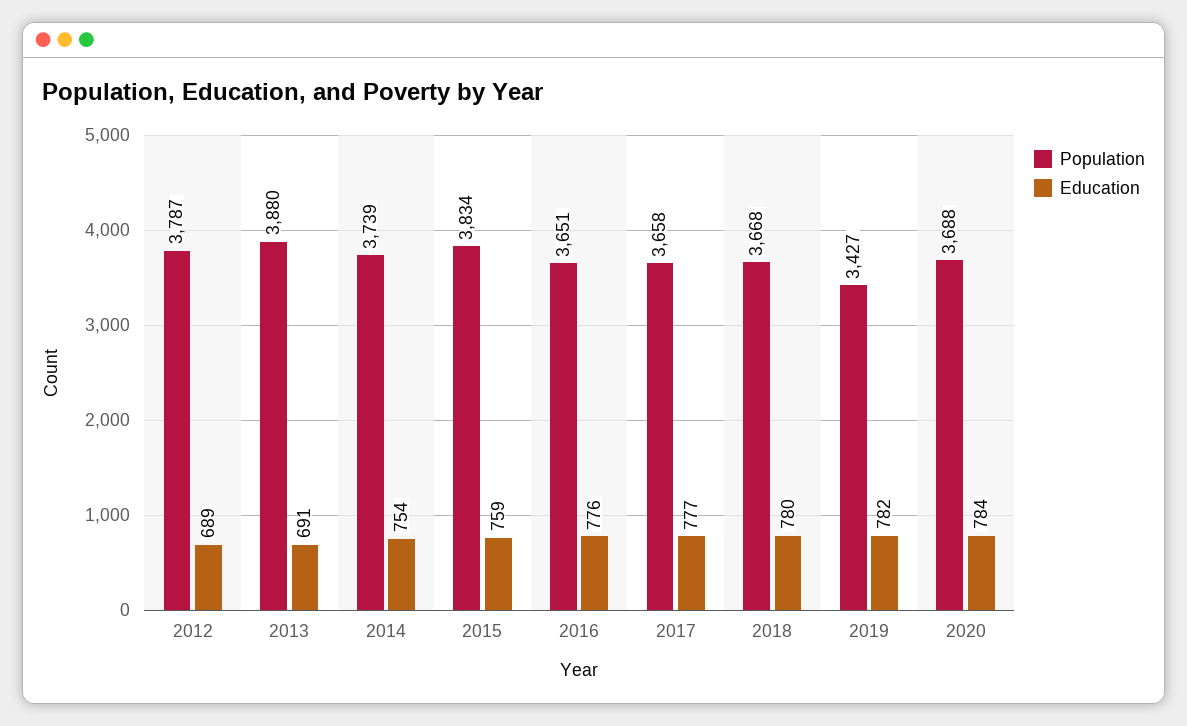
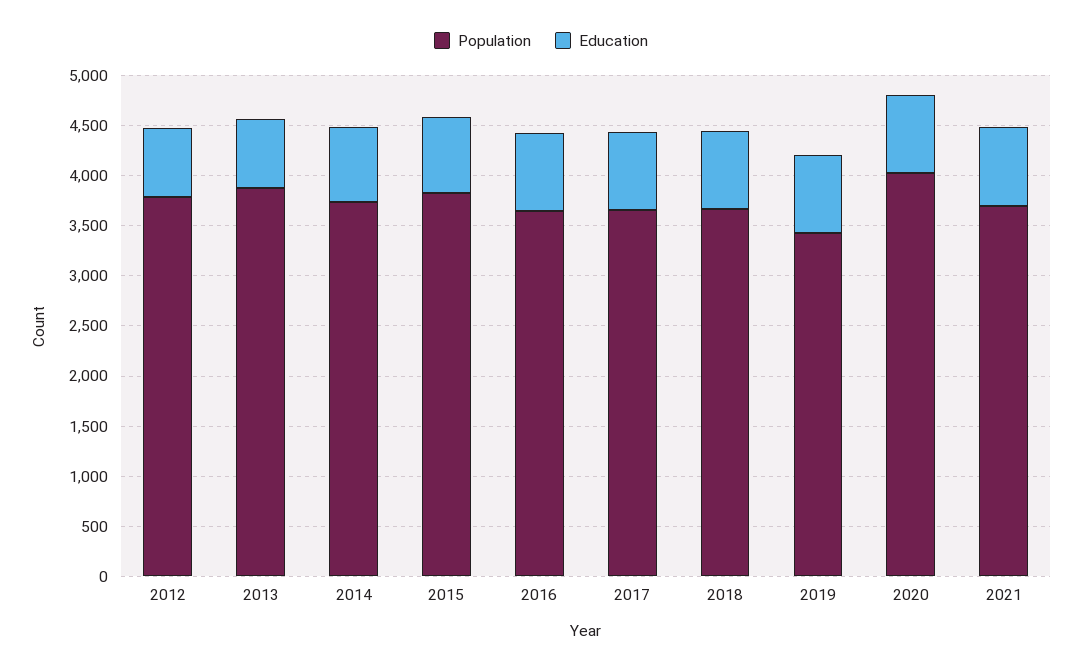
Population, 2020: 3688 -> 4000
Population, 2021: none -> 3700
Education, 2021: none -> 800

